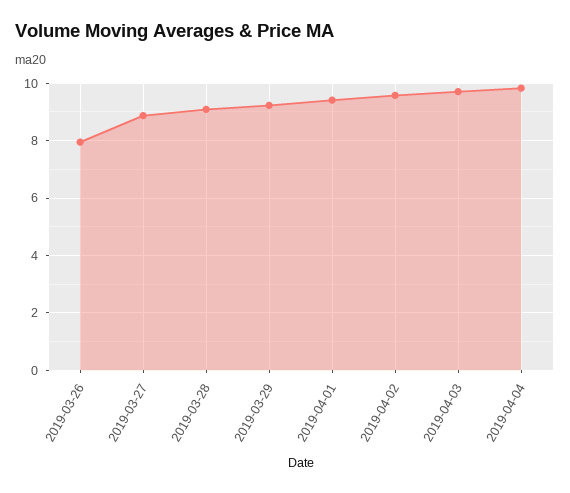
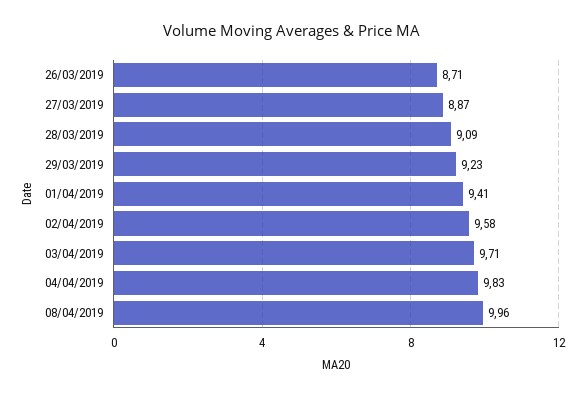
2019-03-26: 8 -> 8.71
08/04/2019: none -> 9.96

